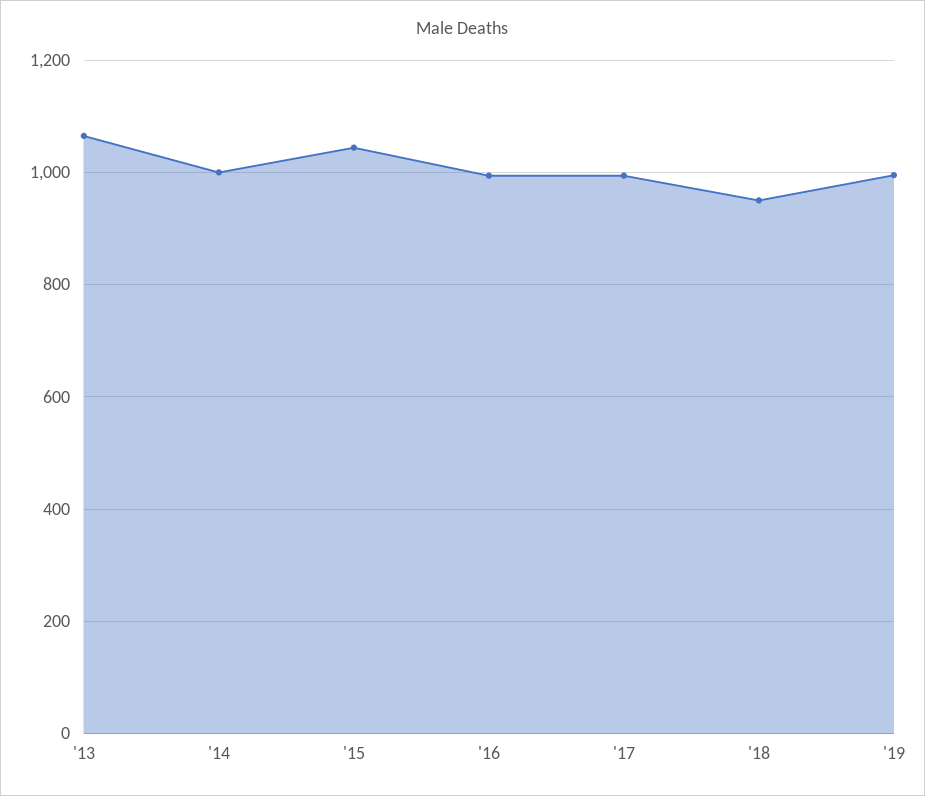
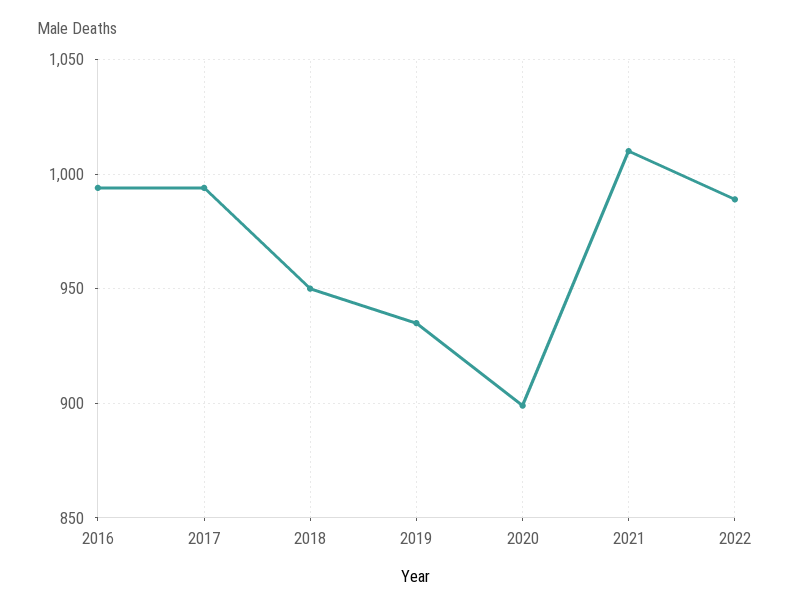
'13: 1060 -> none
'14: 1000 -> none
'15: 1040 -> none
'19: 1000 -> 935
2020: none -> 900
2021: none -> 1010
2022: none -> 990

